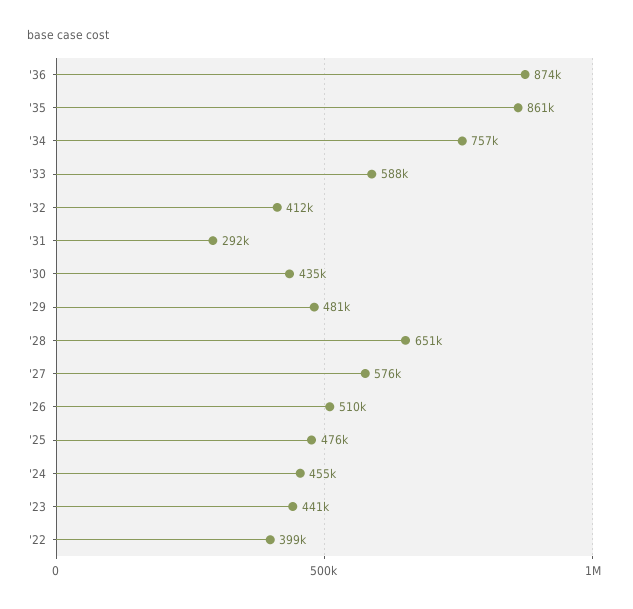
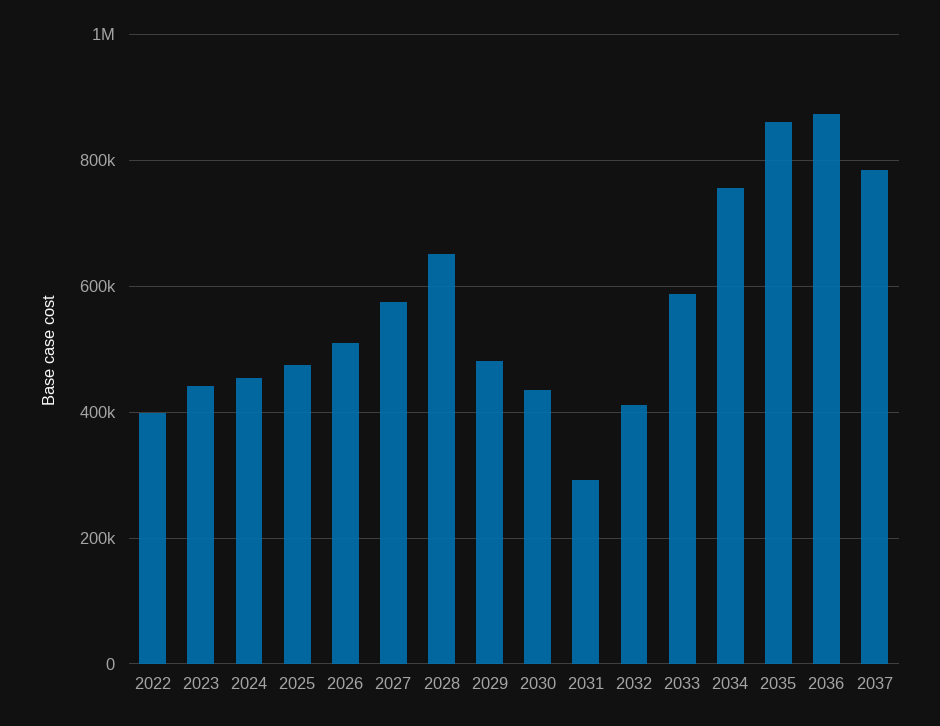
2037: none -> 780000

